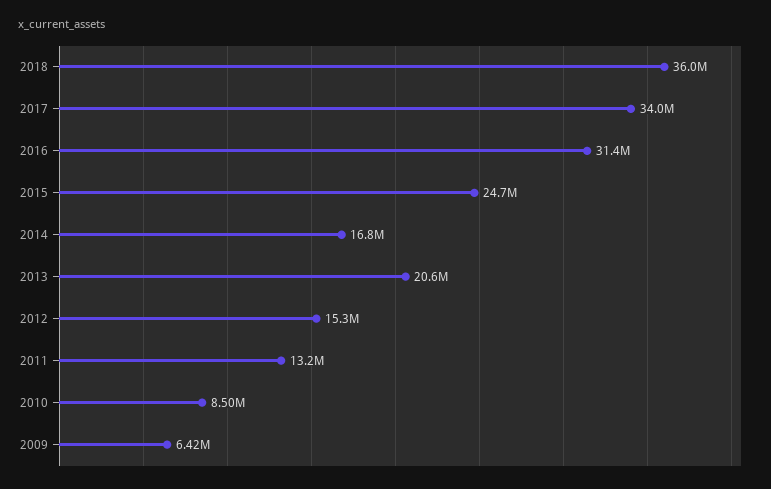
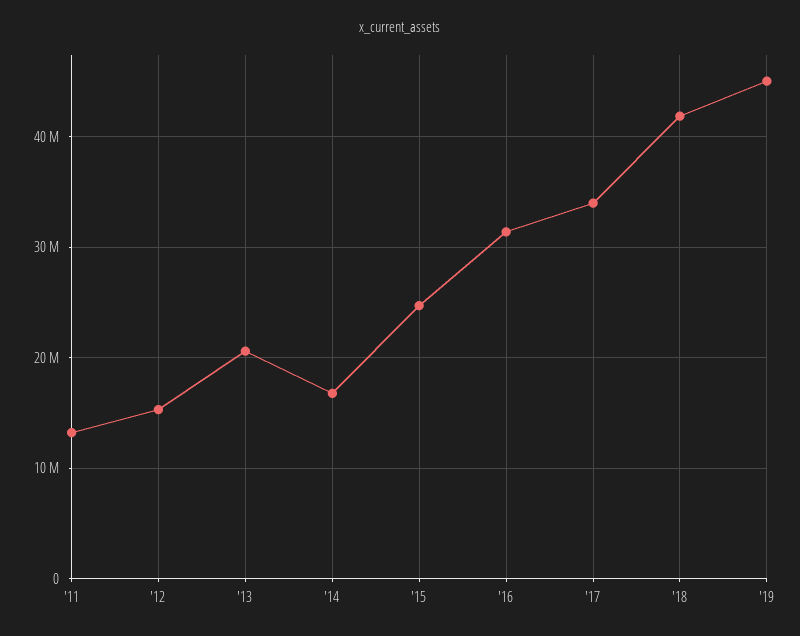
2018: 36000000 -> 42000000
2010: 8500000 -> none
2009: 6420000 -> none
'19: none -> 45000000

